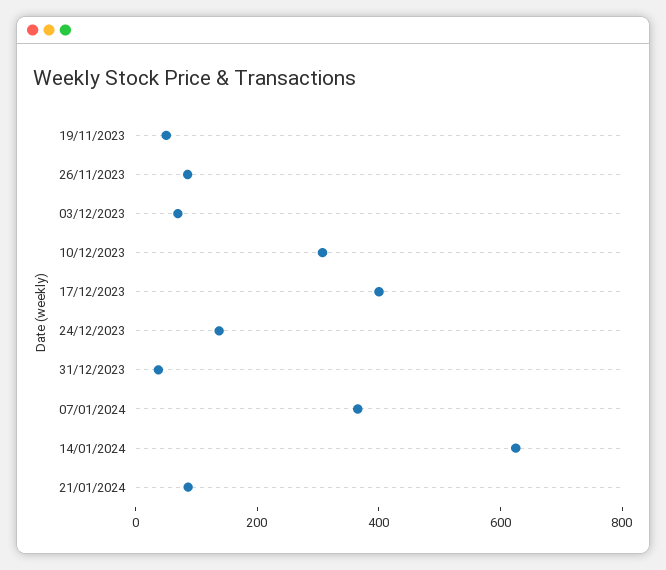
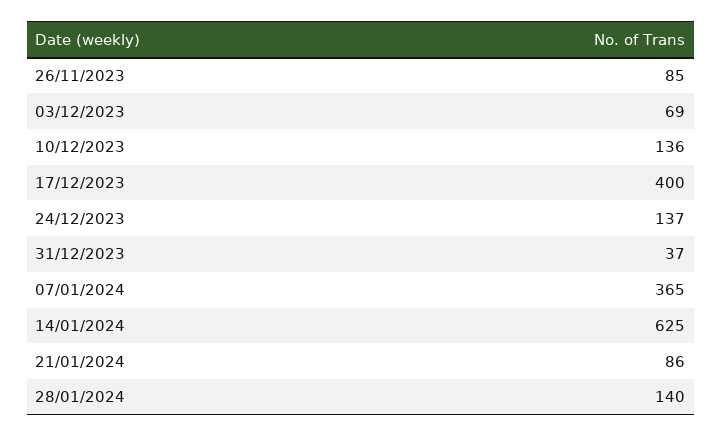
19/11/2023: 50 -> none
10/12/2023: 300 -> 136
28/01/2024: none -> 140

